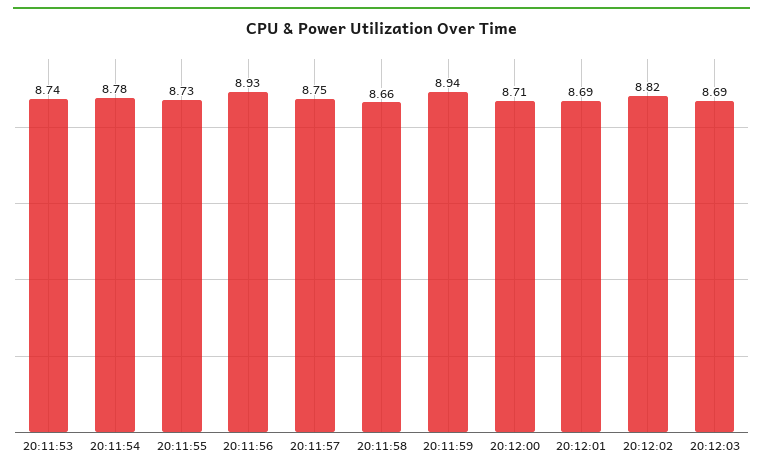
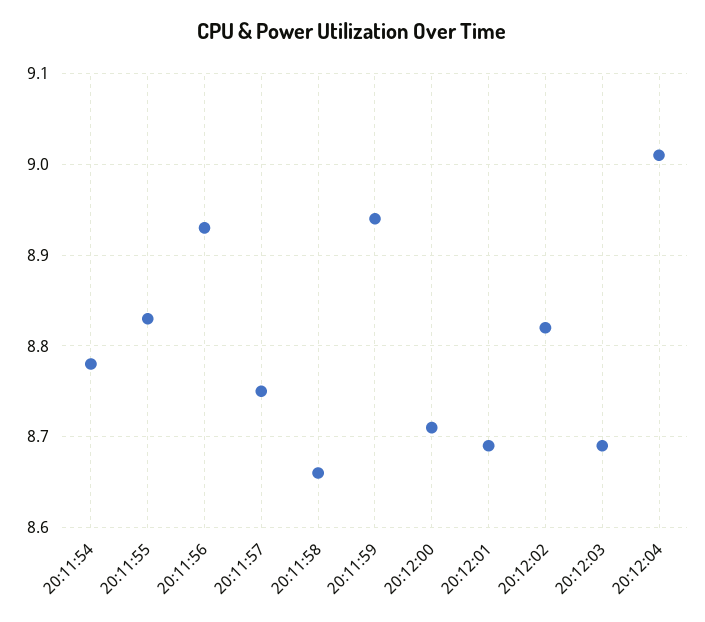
20:11:53: 8.74 -> none
20:11:55: 8.73 -> 8.83
20:12:04: none -> 9.01

